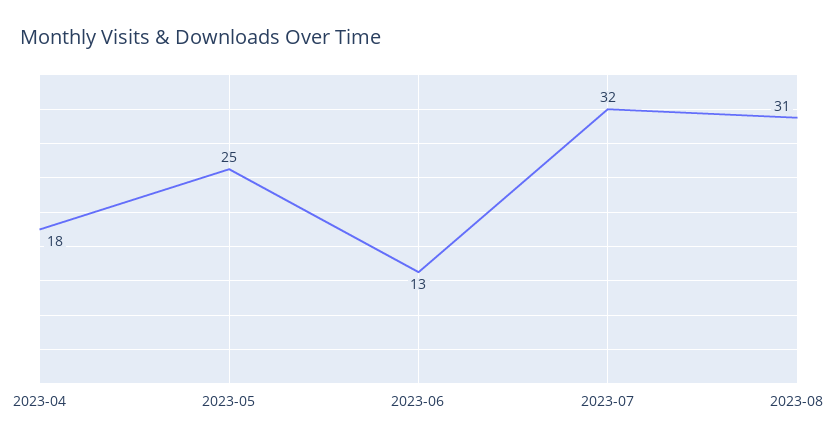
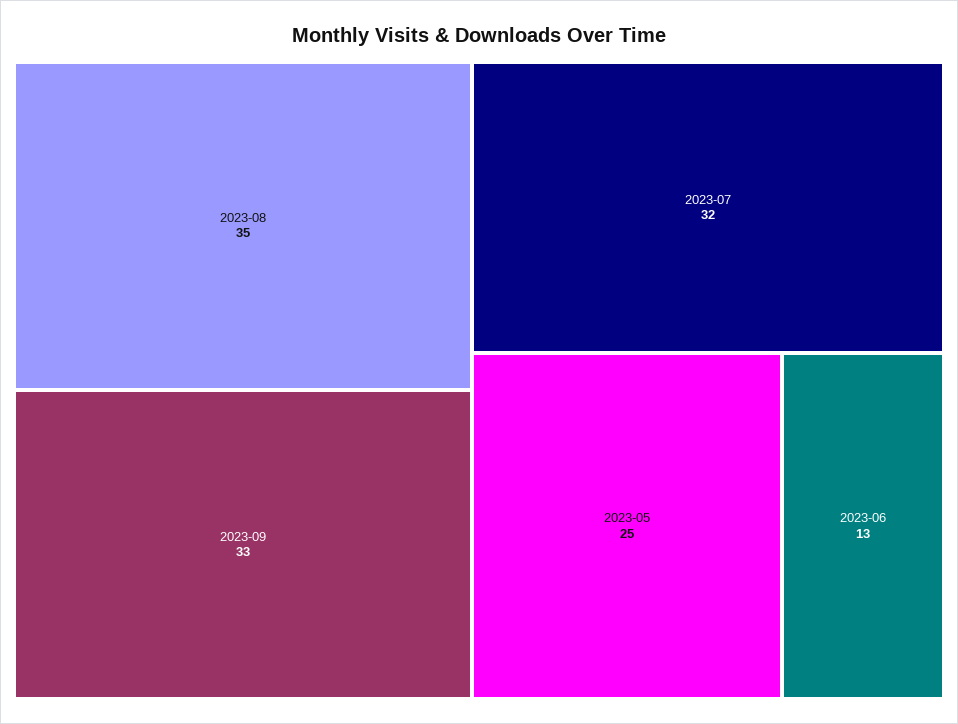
2023-04: 18 -> none
2023-08: 31 -> 35
2023-09: none -> 33

